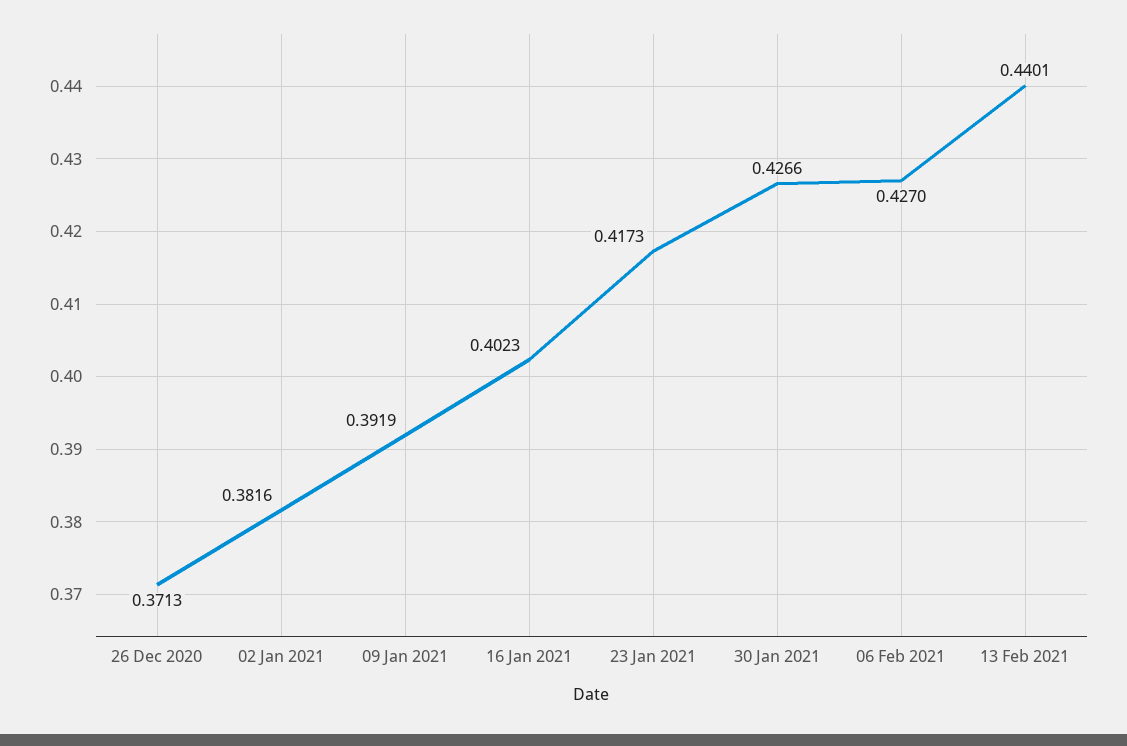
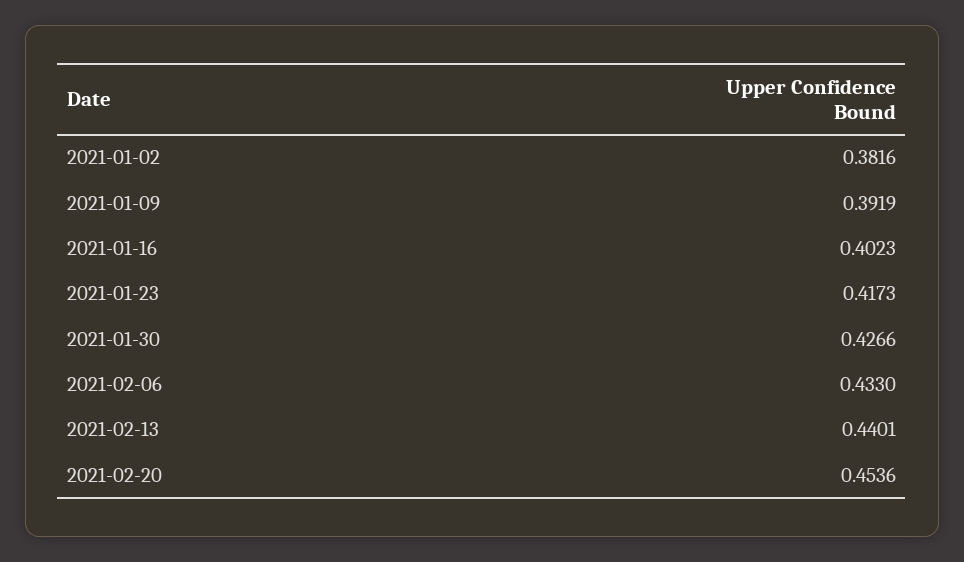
26 Dec 2020: 0.3713 -> none
06 Feb 2021: 0.427 -> 0.433
2021-02-20: none -> 0.4536

